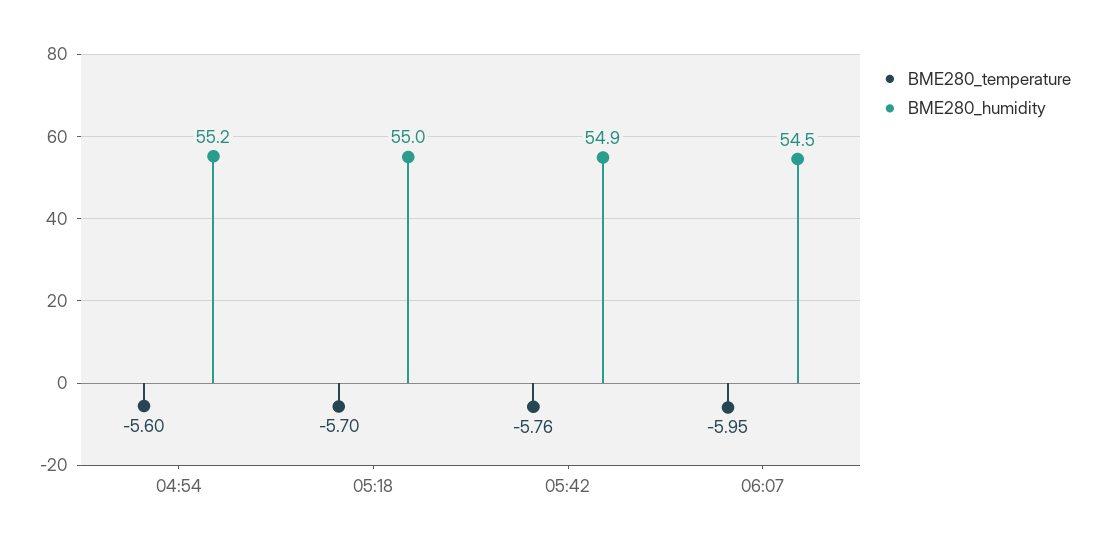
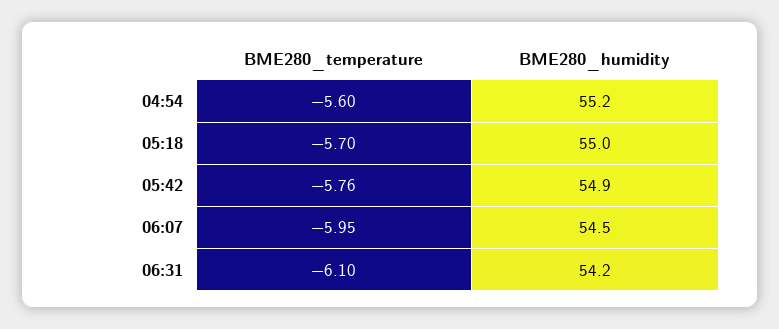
BME280_temperature, 06:31: none -> -6.1
BME280_humidity, 06:31: none -> 54.2

